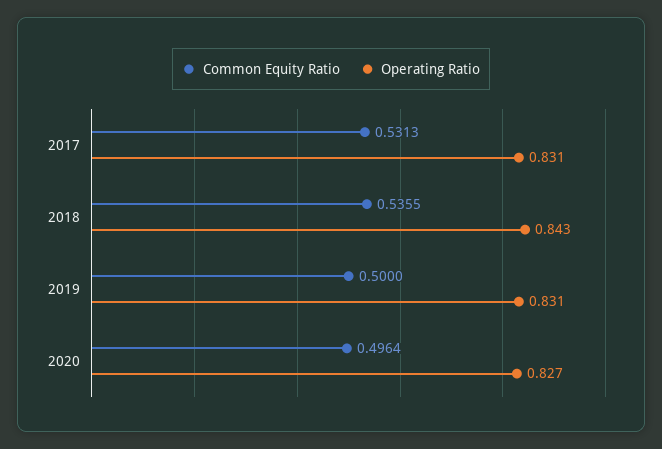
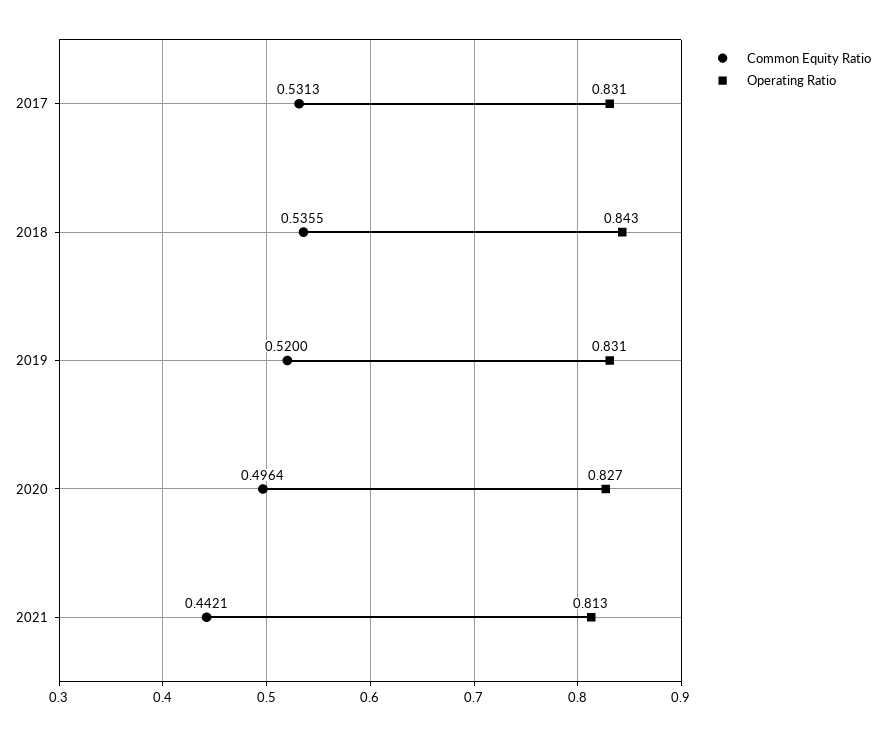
Common Equity Ratio, 2019: 0.5 -> 0.52
Common Equity Ratio, 2021: none -> 0.4421
Operating Ratio, 2021: none -> 0.813

